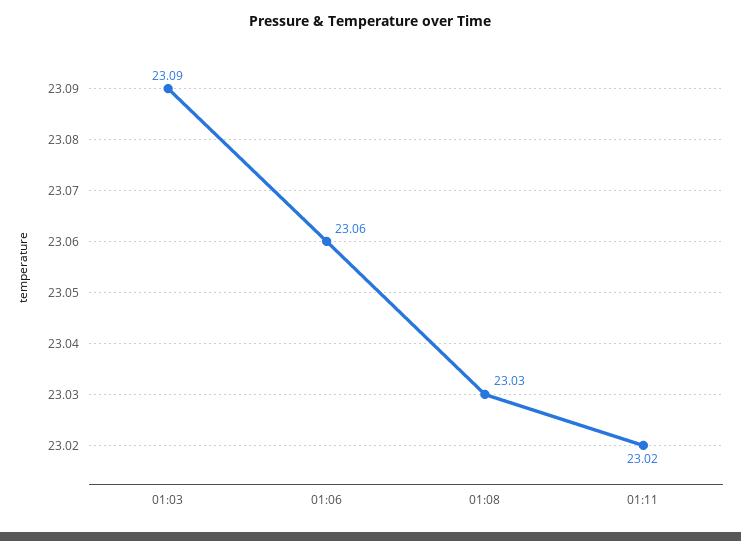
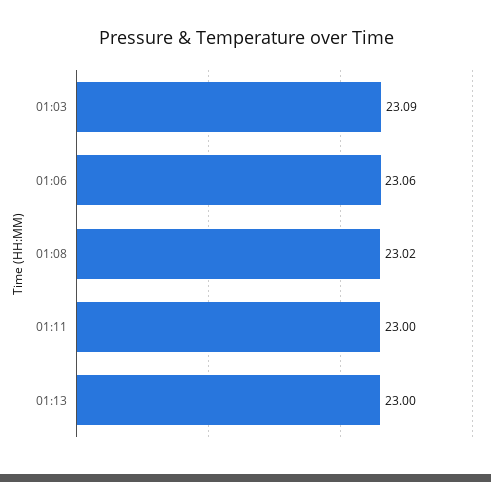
01:08: 23.03 -> 23.02
01:11: 23.02 -> 23
01:13: none -> 23

